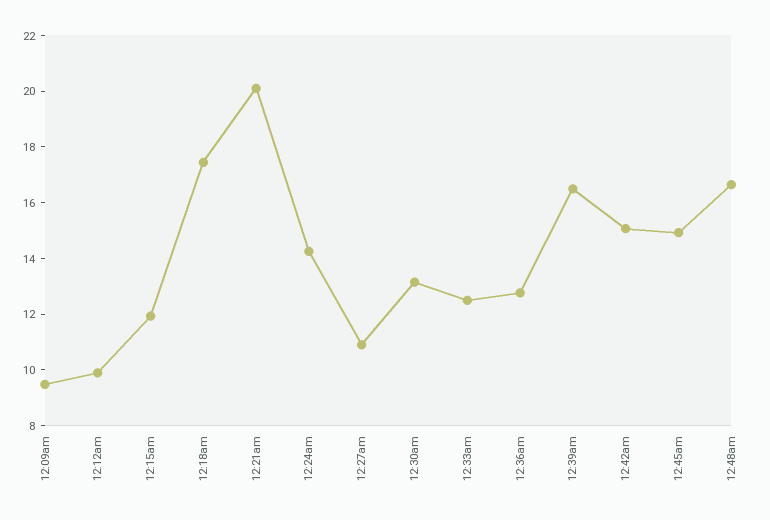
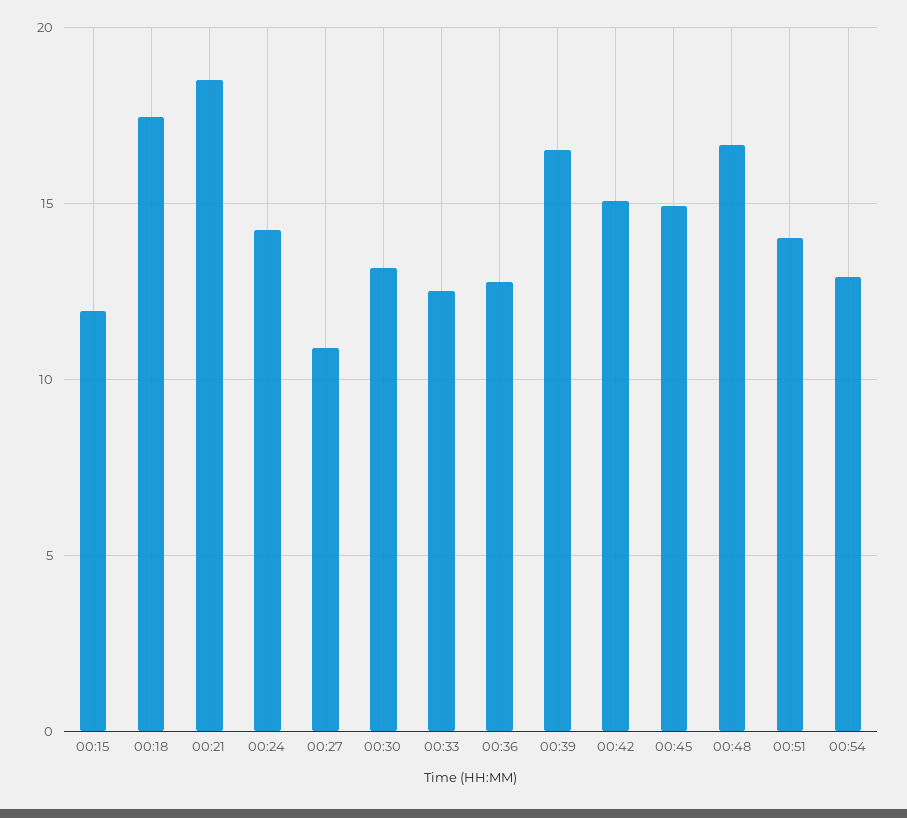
12:09am: 9.5 -> none
12:12am: 10 -> none
12:21am: 20 -> 18.5
00:51: none -> 14
00:54: none -> 13

